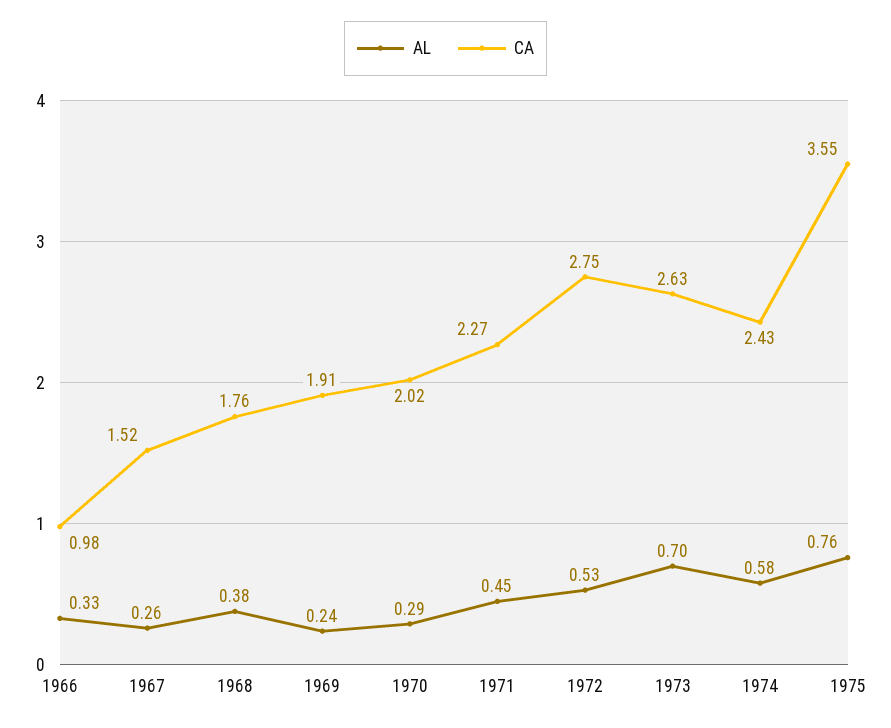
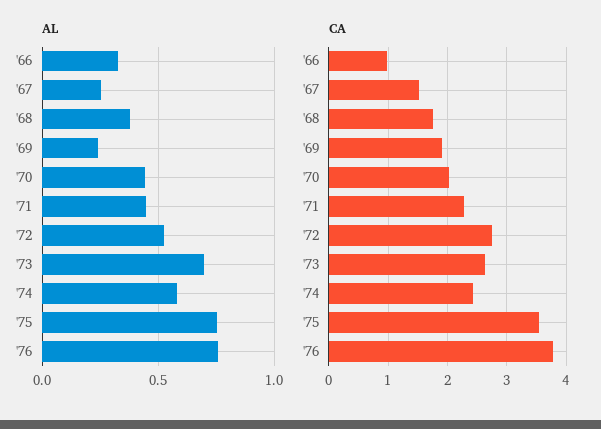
AL, 1970: 0.29 -> 0.45
AL, '76: none -> 0.75
CA, '76: none -> 3.8

